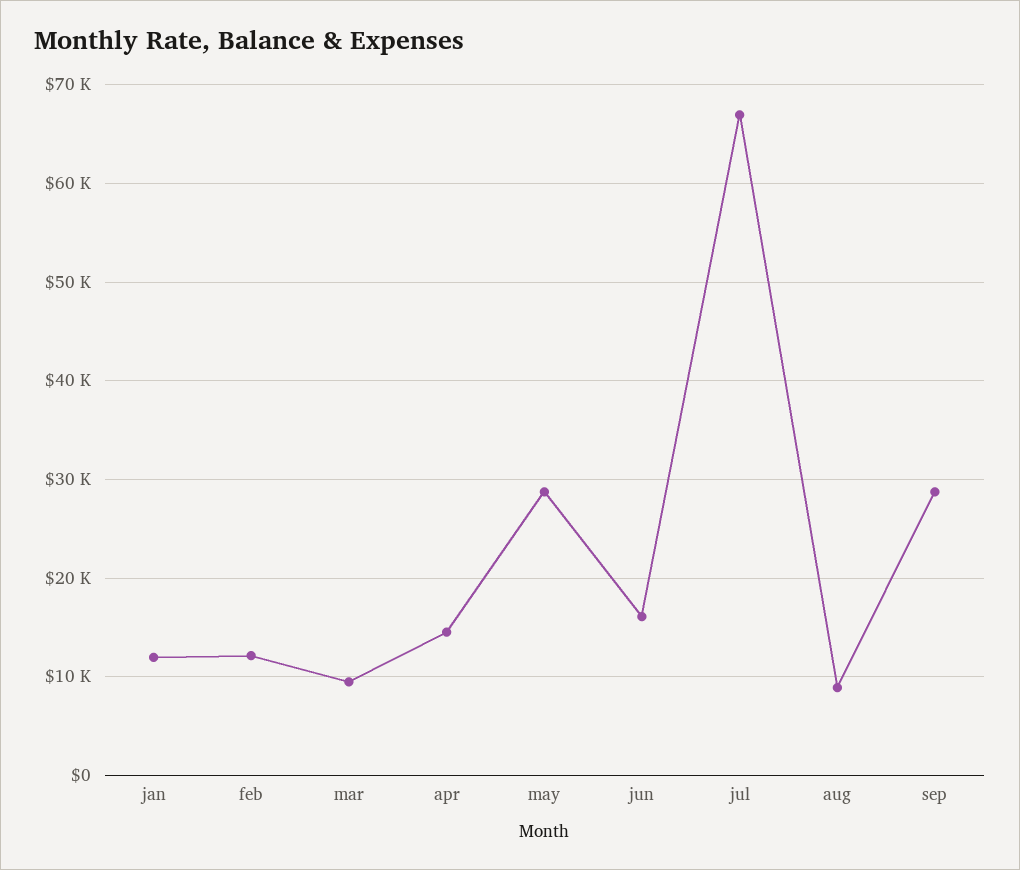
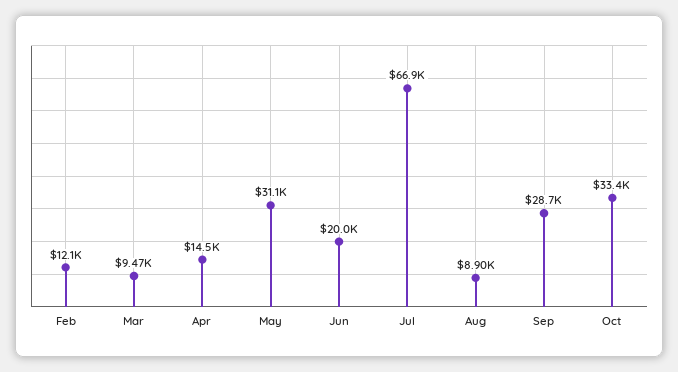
jan: 12000 -> none
may: 29000 -> 31100
jun: 16000 -> 20000
Oct: none -> 33400

